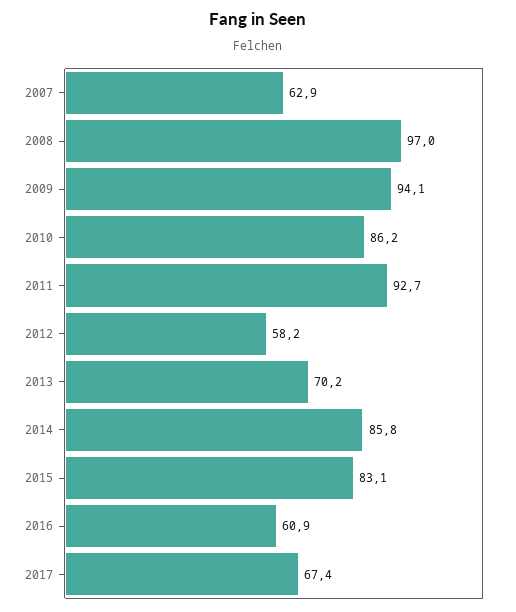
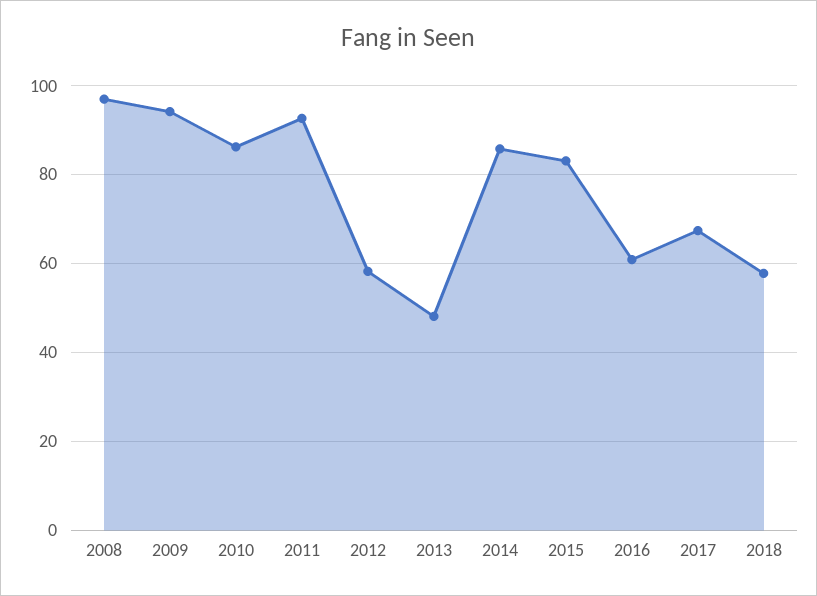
2007: 62.9 -> none
2013: 70.2 -> 48
2018: none -> 58

